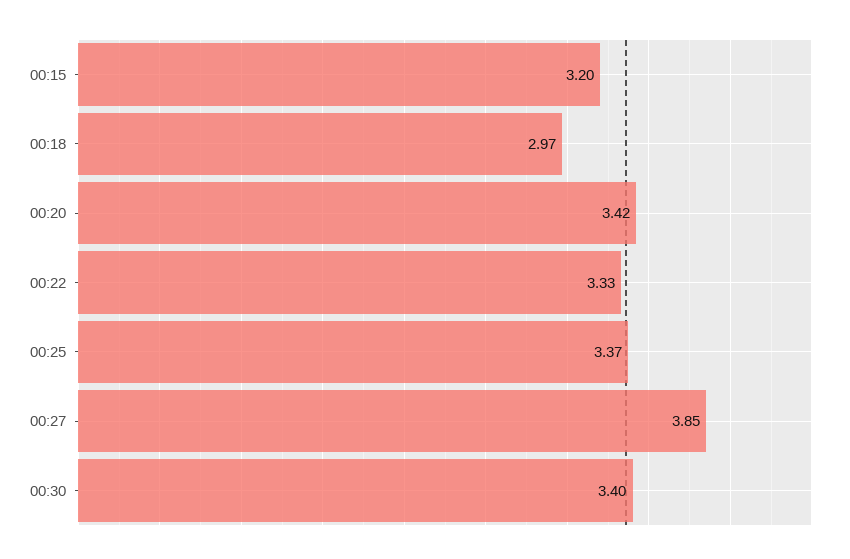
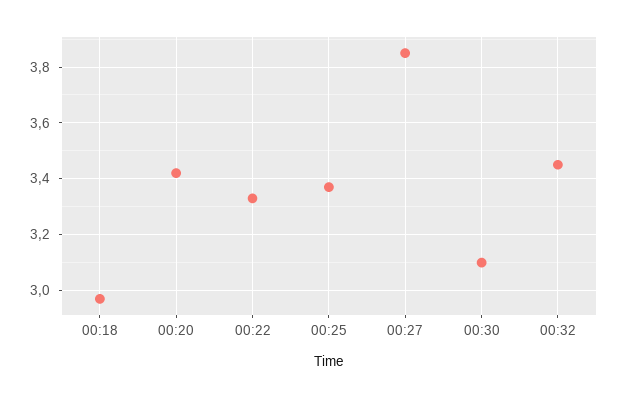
00:15: 3.2 -> none
00:30: 3.4 -> 3.1
00:32: none -> 3.45

